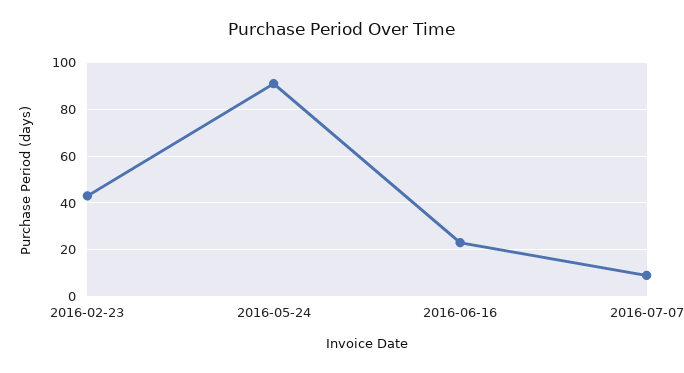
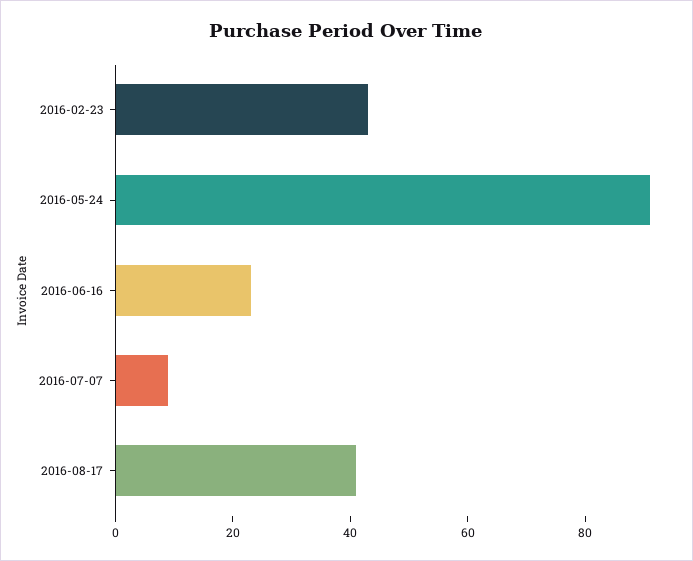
2016-08-17: none -> 40

